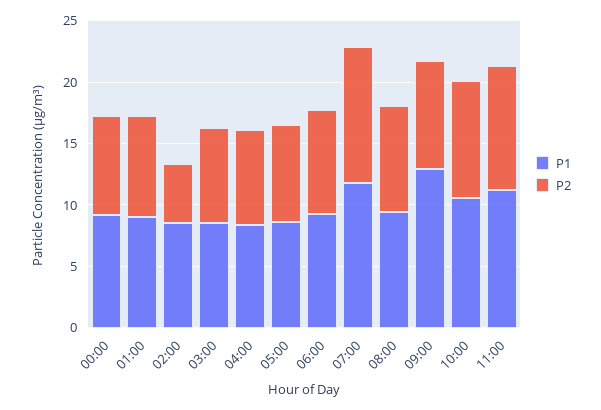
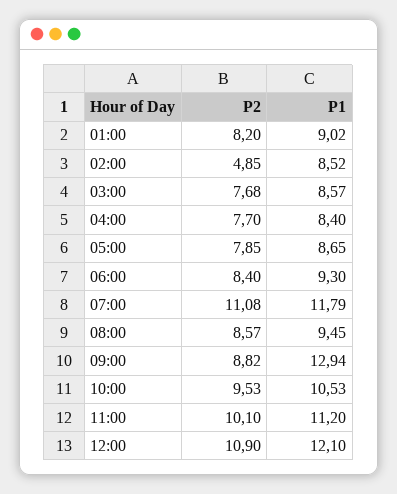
P1, 00:00: 9 -> none
P2, 00:00: 8 -> none
P2, 12:00: none -> 10.9
P1, 12:00: none -> 12.1

